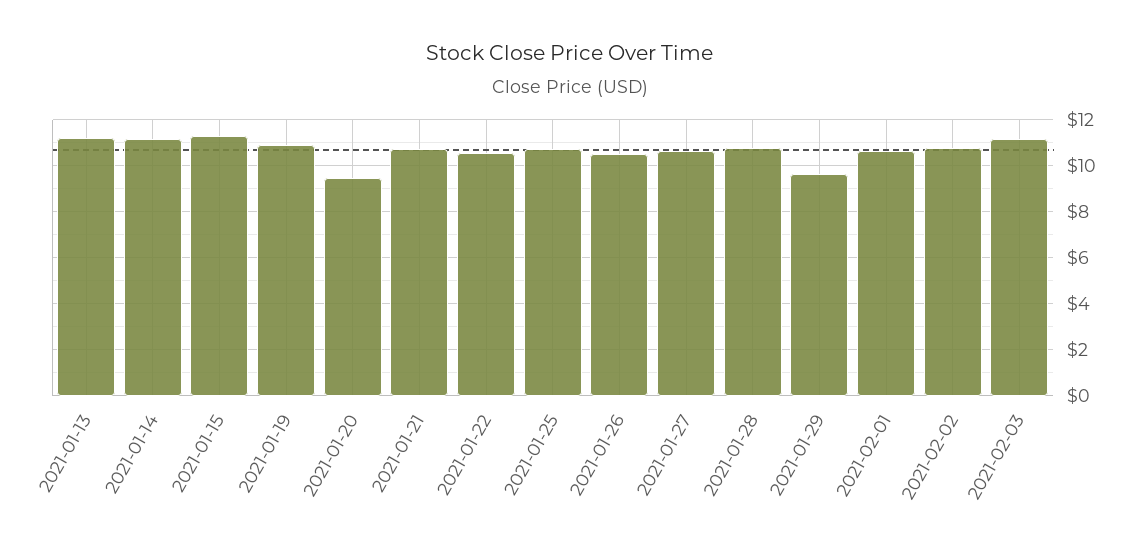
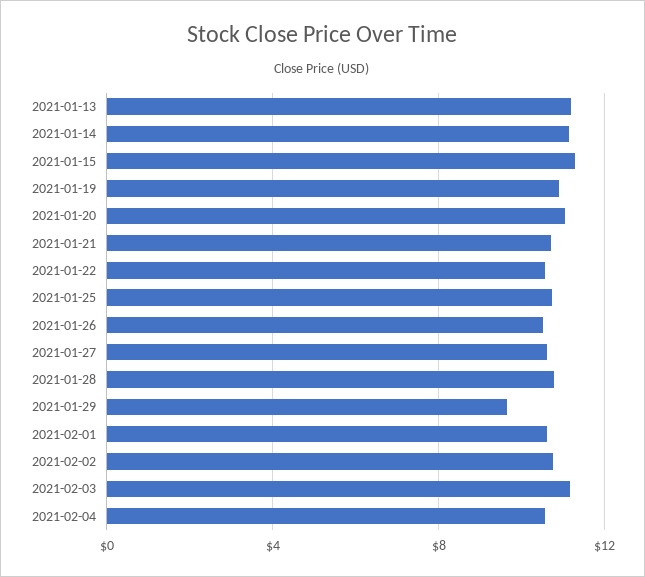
2021-01-20: 9.5 -> 11
2021-02-04: none -> 10.5

